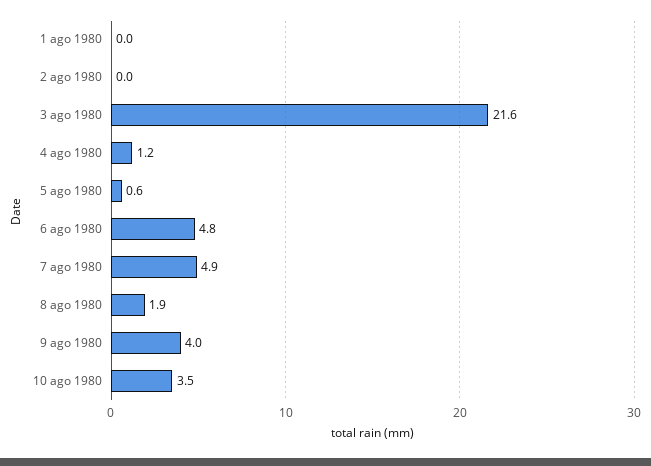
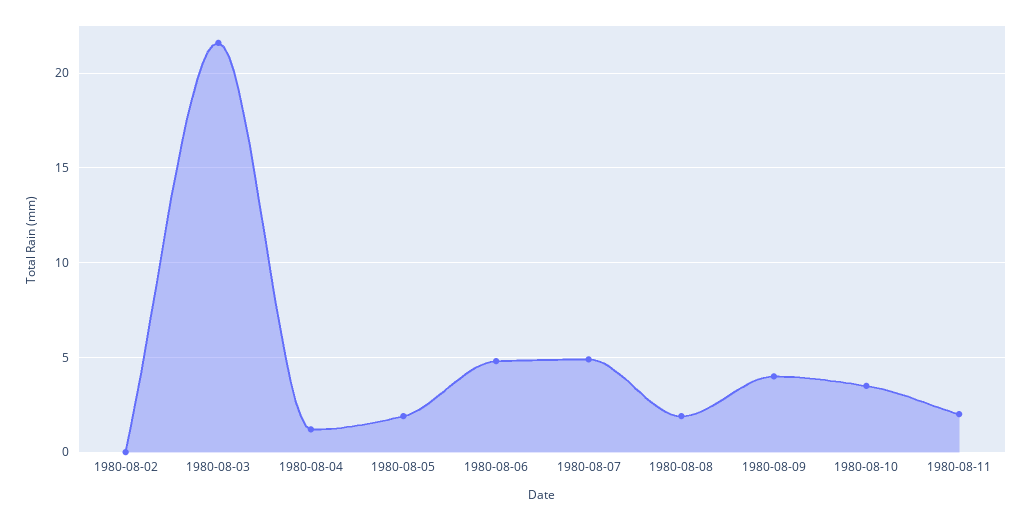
1 ago 1980: 0 -> none
5 ago 1980: 0.6 -> 2
1980-08-11: none -> 2

